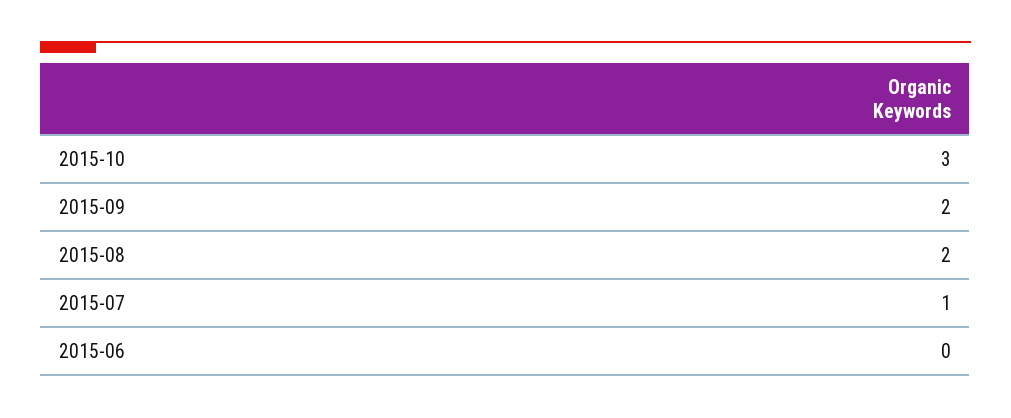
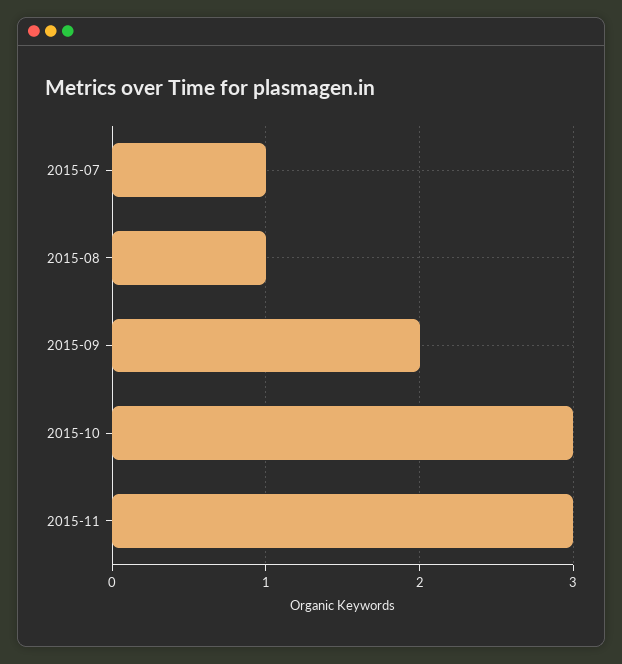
2015-08: 2 -> 1
2015-06: 0 -> none
2015-11: none -> 3

